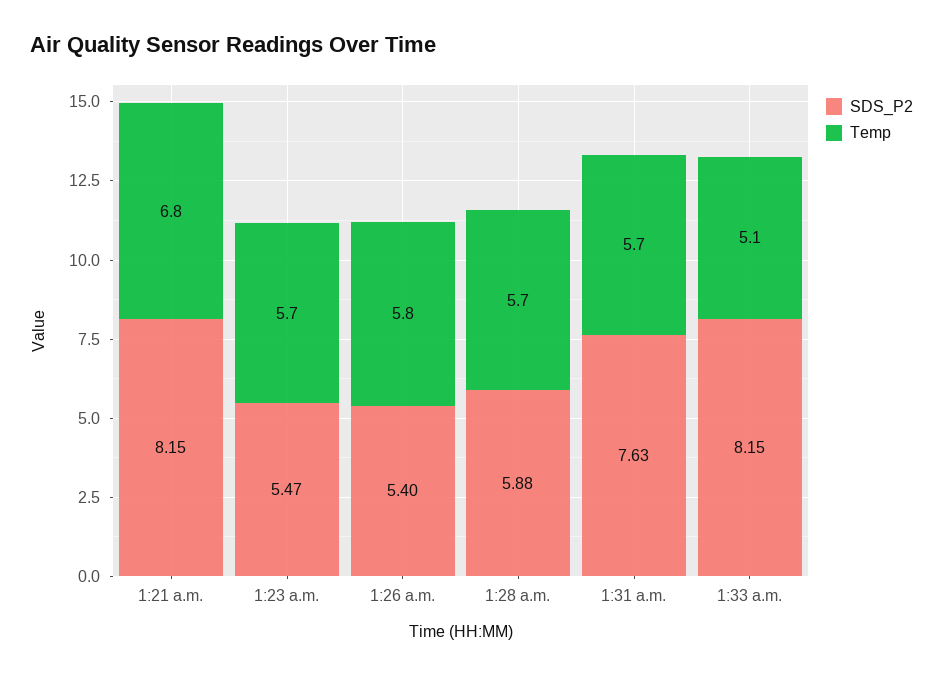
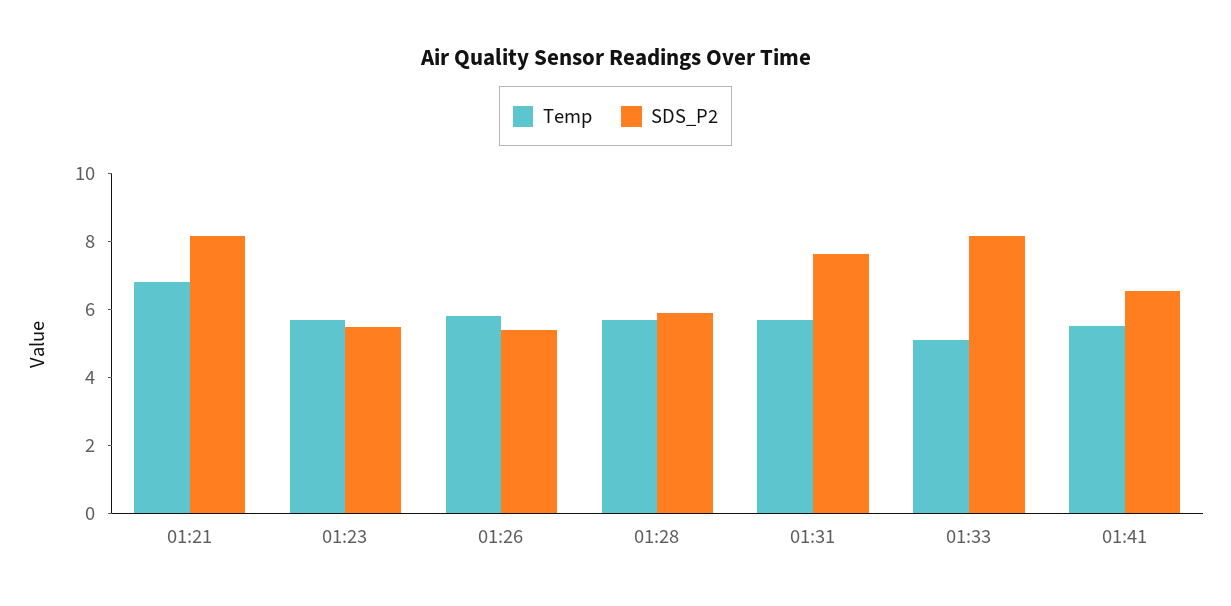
Temp, 01:41: none -> 5.5
SDS_P2, 01:41: none -> 6.5

